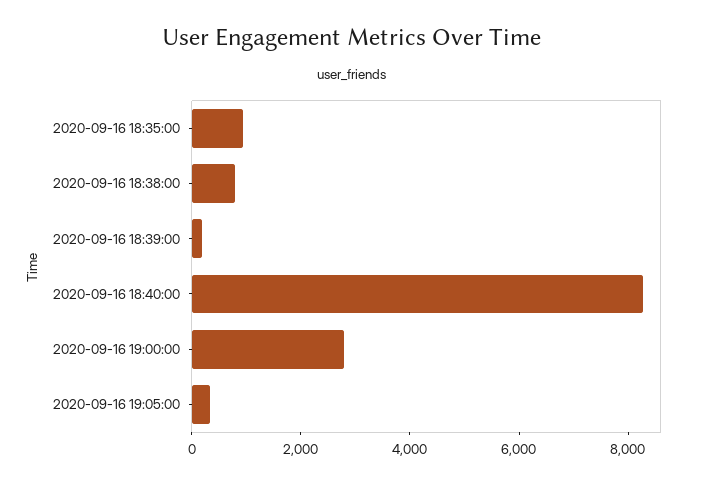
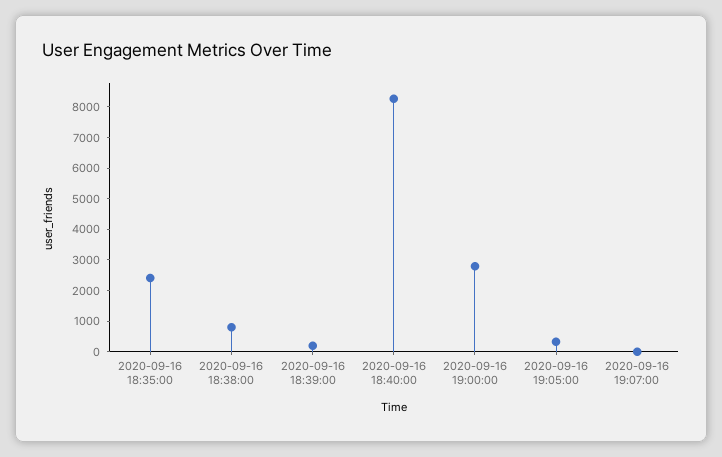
2020-09-16 18:35:00: 1000 -> 2500
2020-09-16 19:07:00: none -> 0

